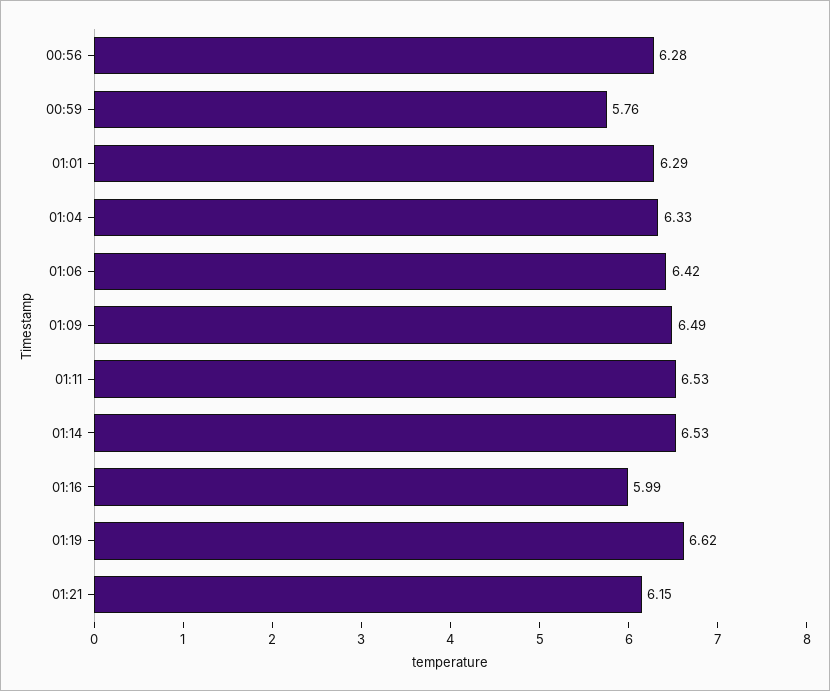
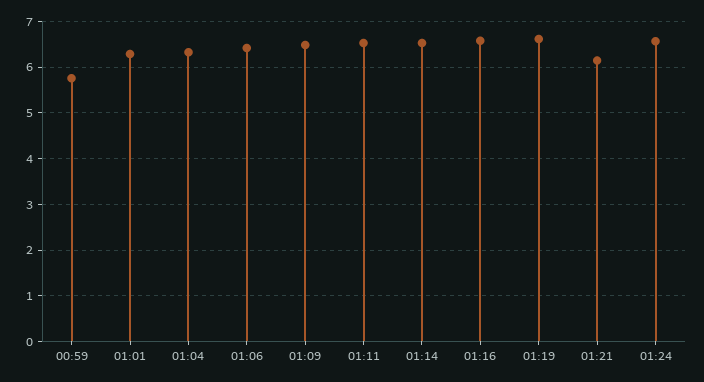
00:56: 6.28 -> none
01:16: 5.99 -> 6.6
01:24: none -> 6.6

